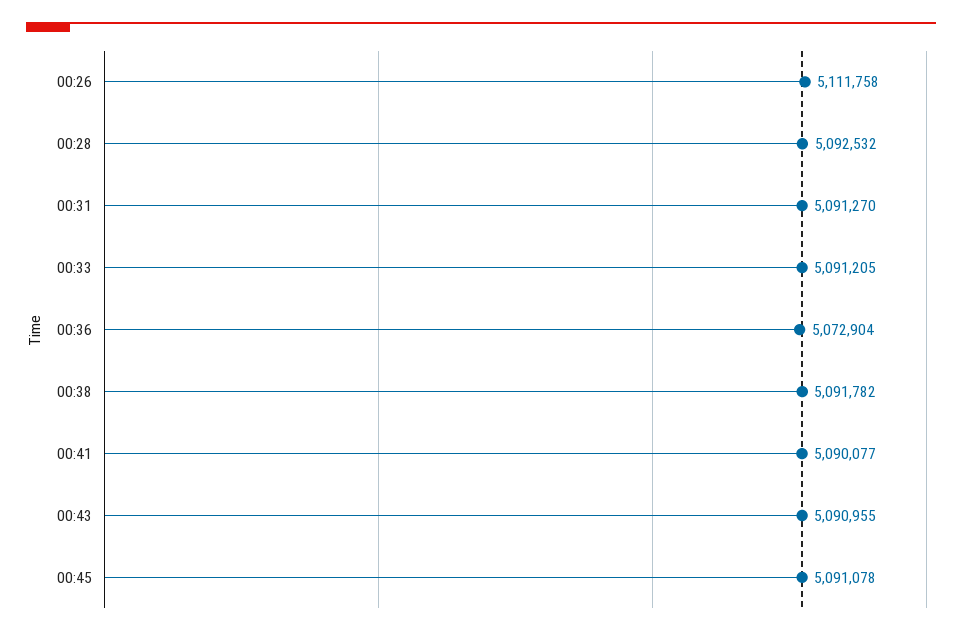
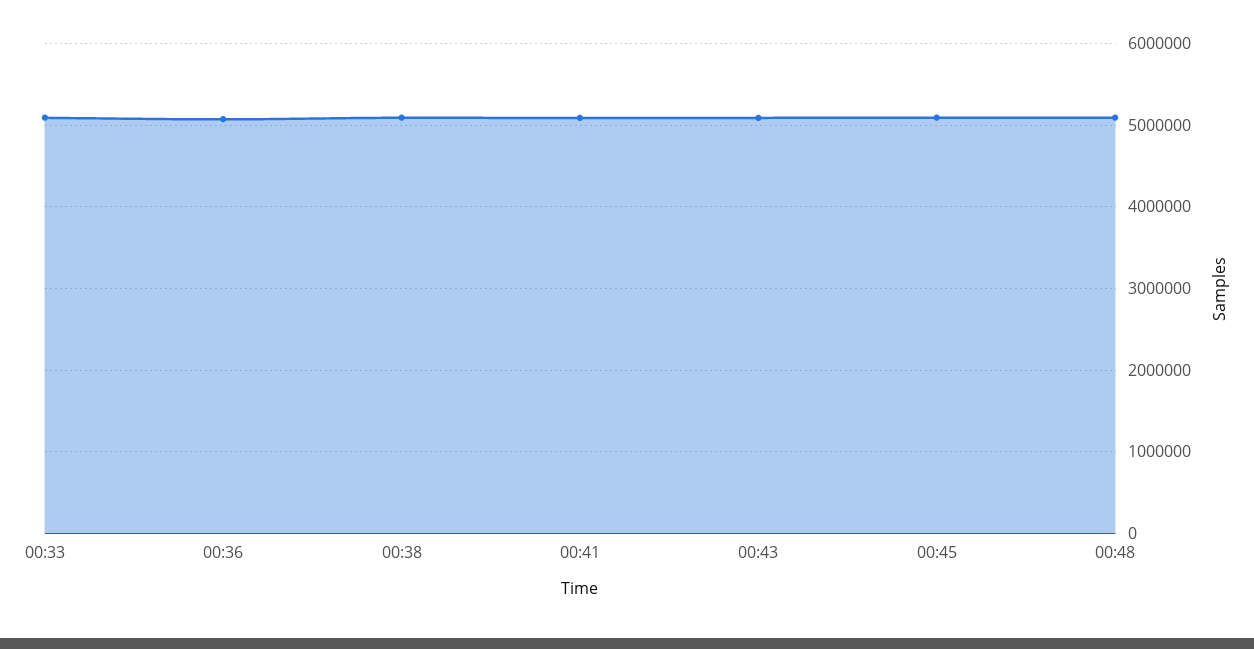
00:26: 5111758 -> none
00:28: 5092532 -> none
00:31: 5091270 -> none
00:48: none -> 5100000

